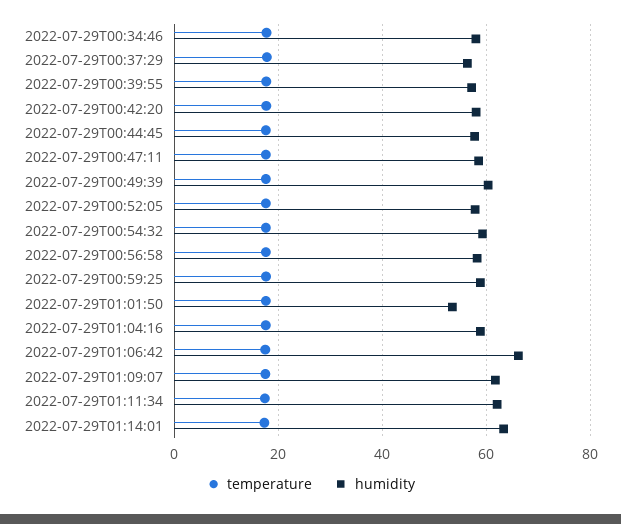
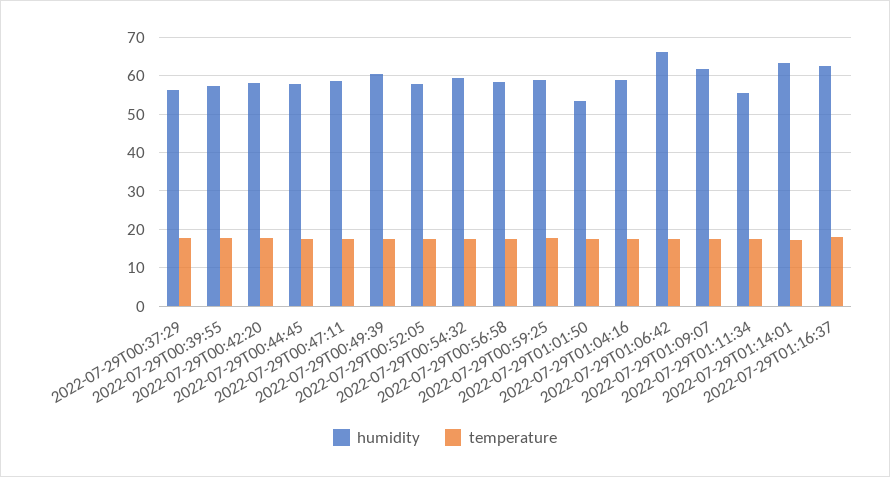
temperature, 2022-07-29T00:34:46: 18 -> none
humidity, 2022-07-29T00:34:46: 58 -> none
humidity, 2022-07-29T01:11:34: 62 -> 56
humidity, 2022-07-29T01:16:37: none -> 62
temperature, 2022-07-29T01:16:37: none -> 18

